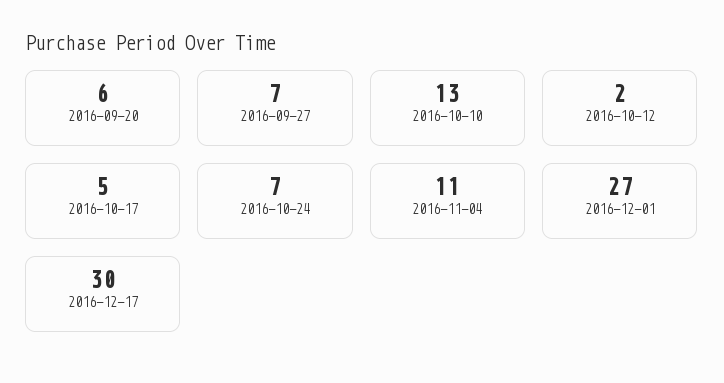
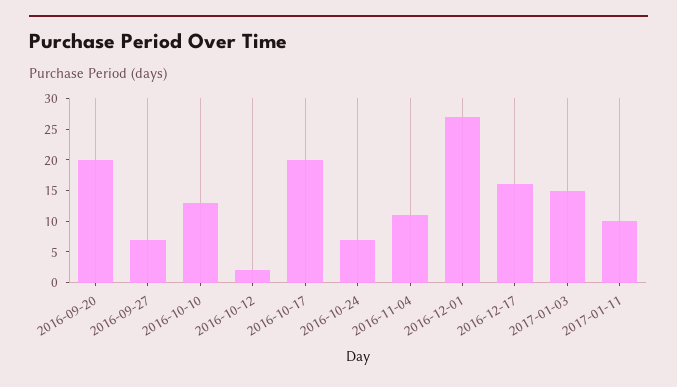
2016-09-20: 6 -> 20
2016-10-17: 5 -> 20
2016-12-17: 30 -> 15
2017-01-03: none -> 15
2017-01-11: none -> 10

